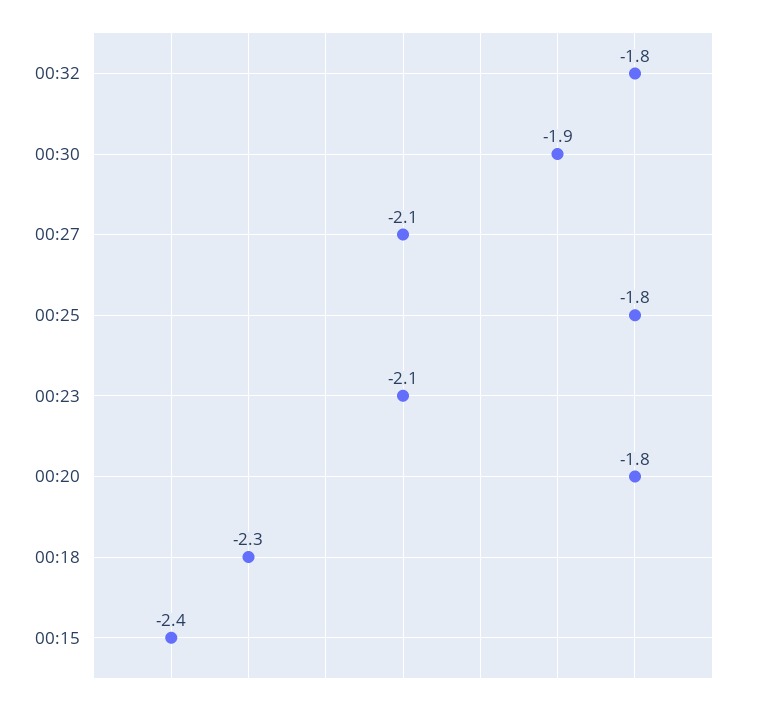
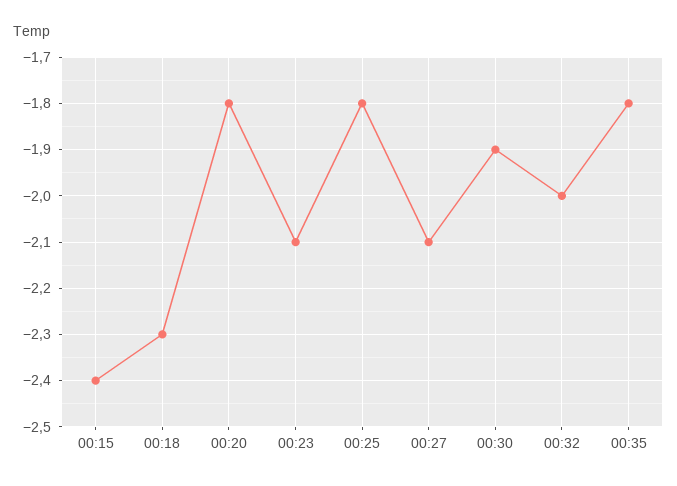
00:32: -1.8 -> -2
00:35: none -> -1.8

